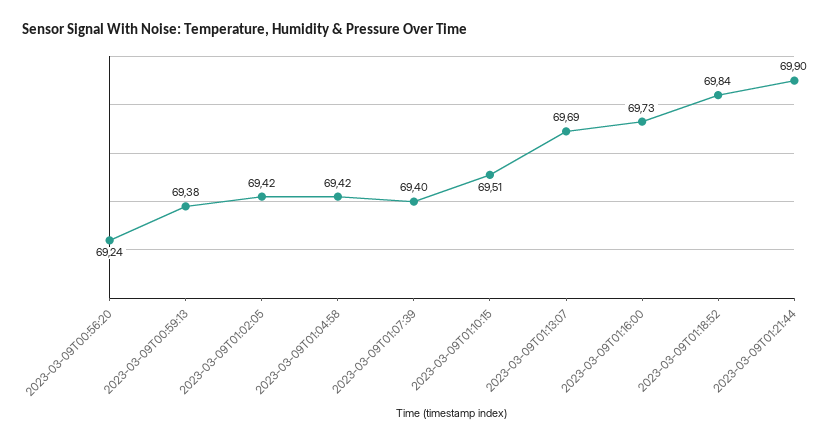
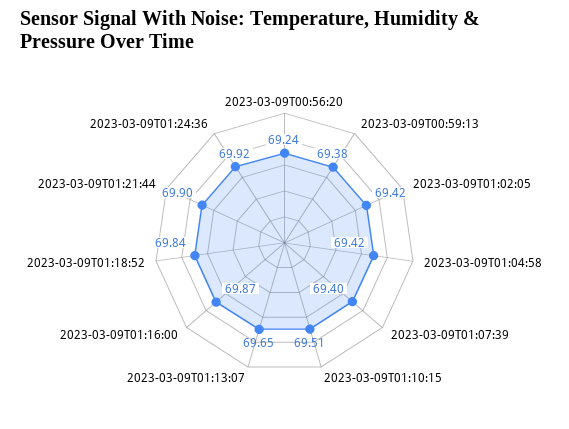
2023-03-09T01:13:07: 69.69 -> 69.65
2023-03-09T01:16:00: 69.73 -> 69.87
2023-03-09T01:24:36: none -> 69.92

